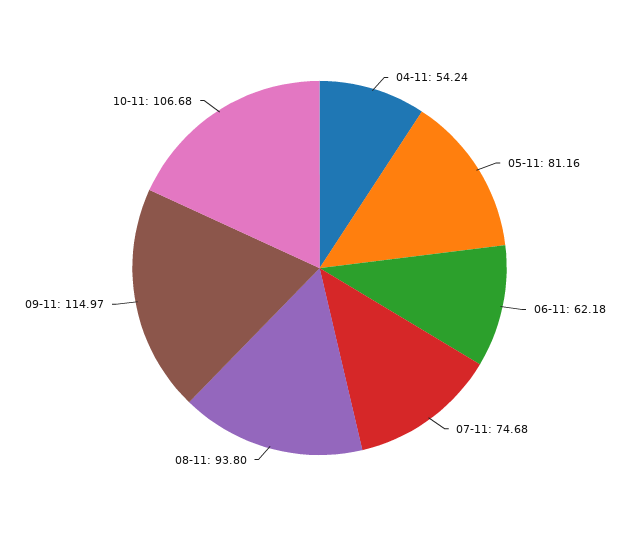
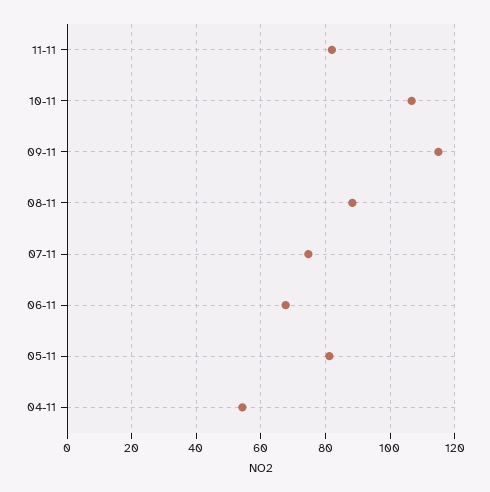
06-11: 62.18 -> 68
08-11: 93.8 -> 88
11-11: none -> 82

